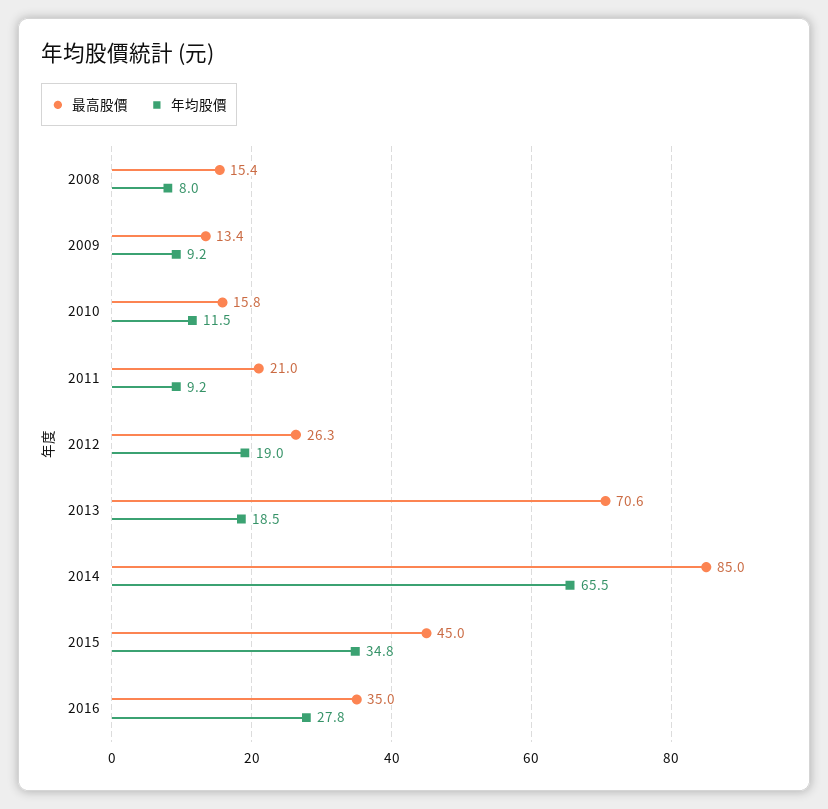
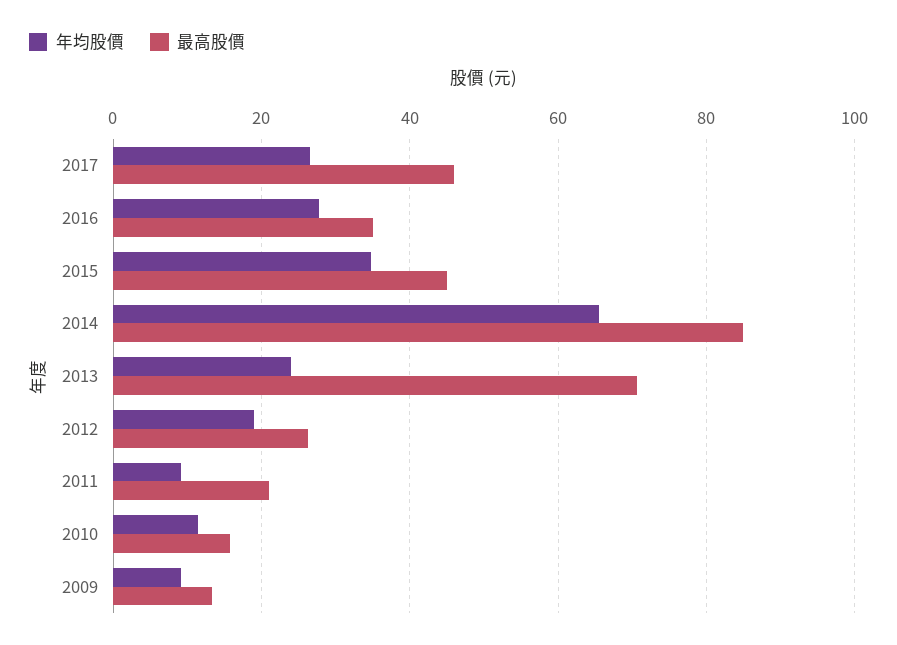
最高股價, 2008: 15.4 -> none
年均股價, 2008: 8 -> none
年均股價, 2013: 18.5 -> 24
年均股價, 2017: none -> 26
最高股價, 2017: none -> 46

